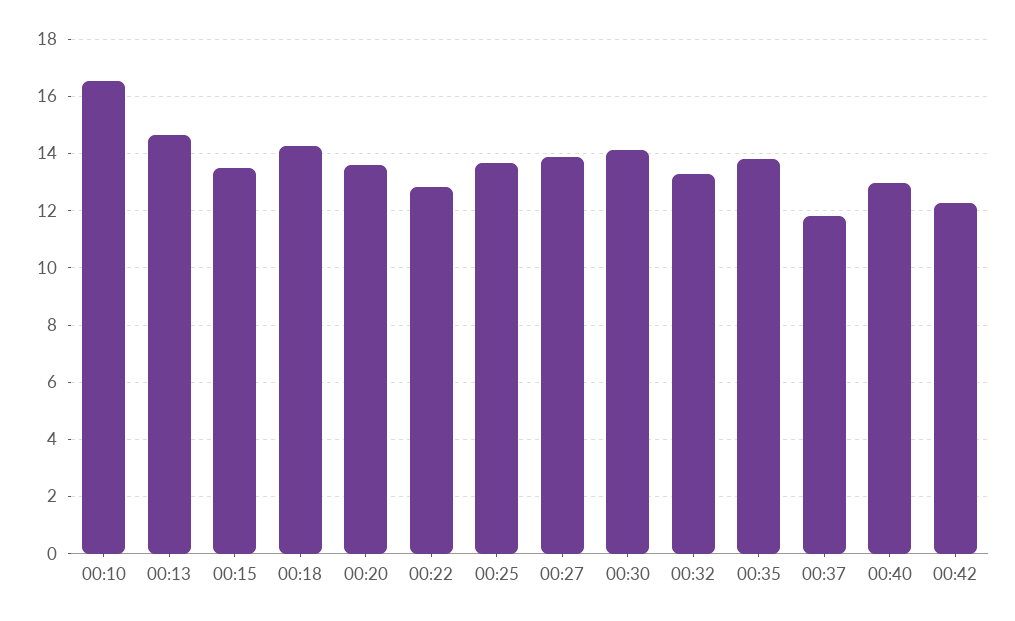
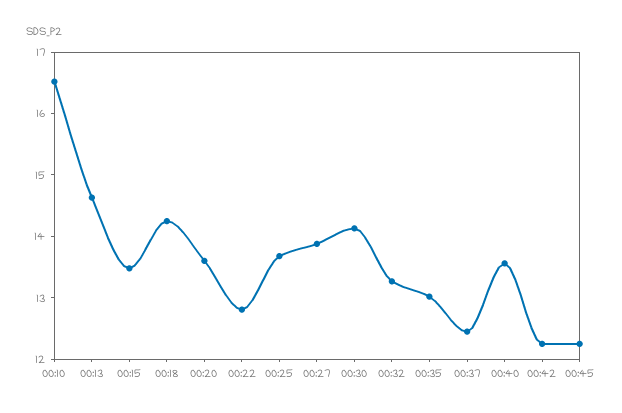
00:35: 13.75 -> 13
00:37: 11.75 -> 12.4
00:40: 13 -> 13.6
00:45: none -> 12.2

